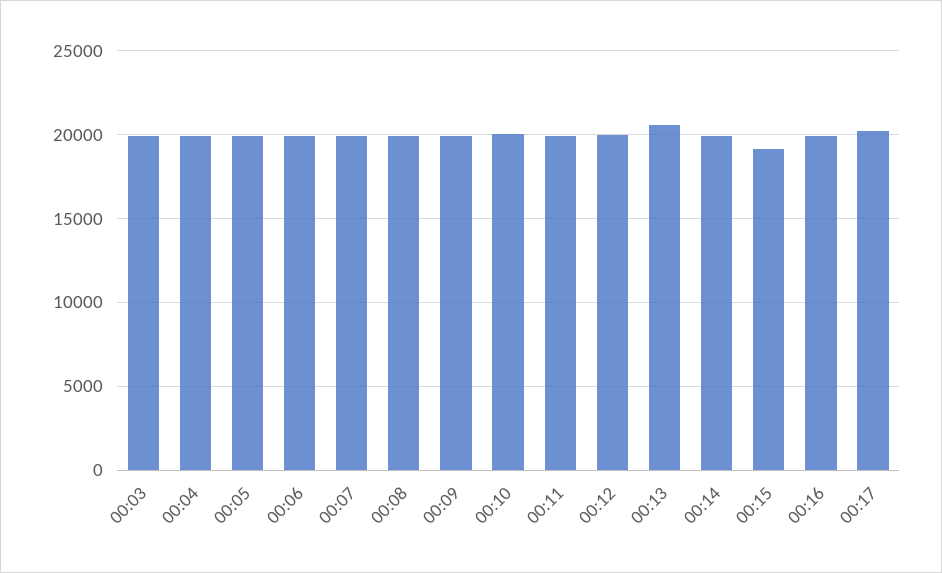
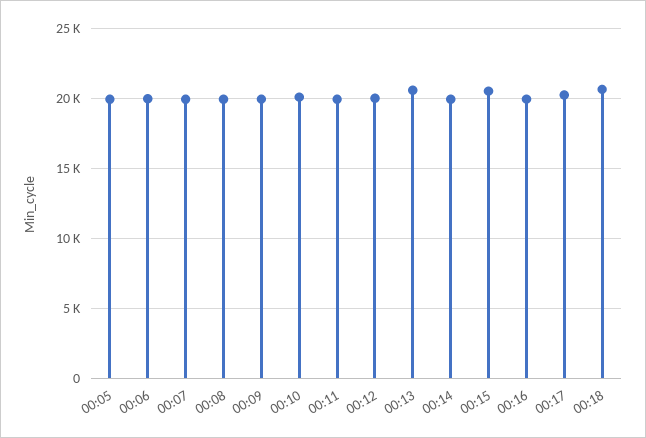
00:03: 20000 -> none
00:04: 20000 -> none
00:15: 19000 -> 20500
00:18: none -> 20500

